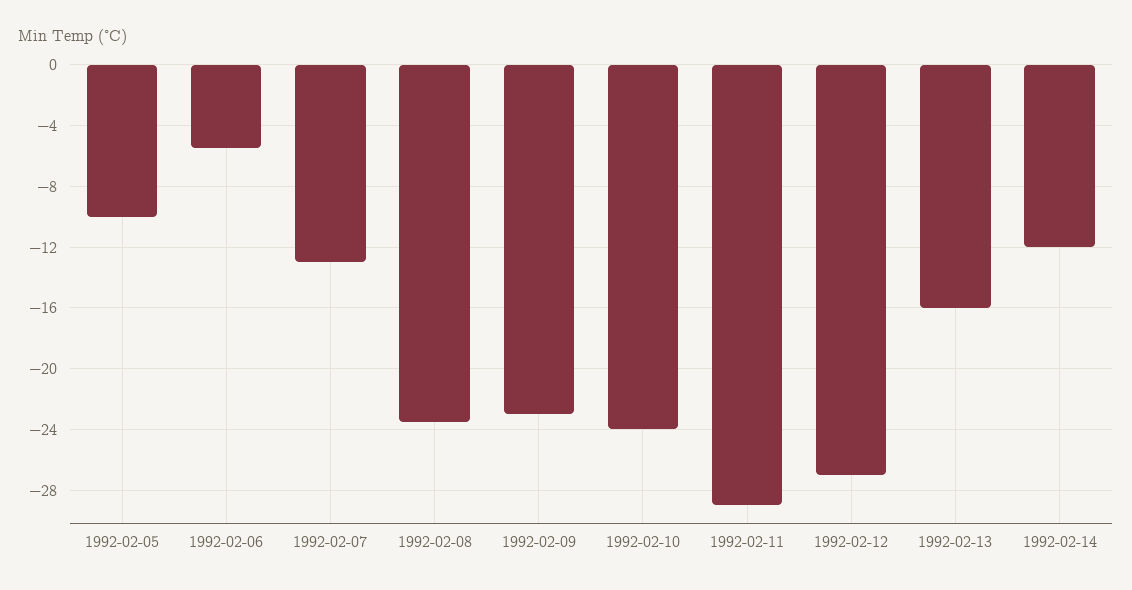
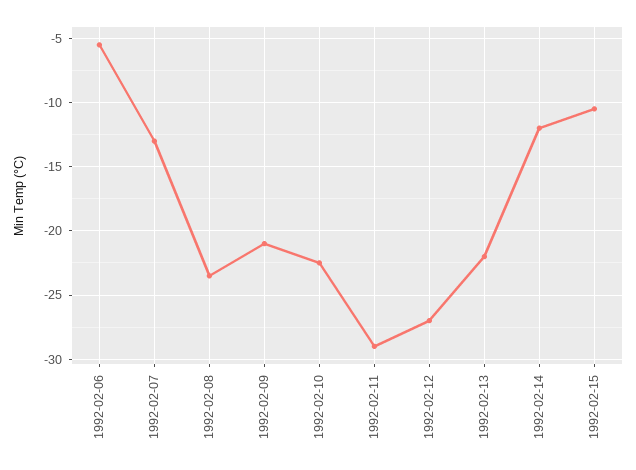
1992-02-05: -10 -> none
1992-02-09: -23 -> -21
1992-02-10: -24 -> -22.5
1992-02-13: -16 -> -22
1992-02-15: none -> -10.5

